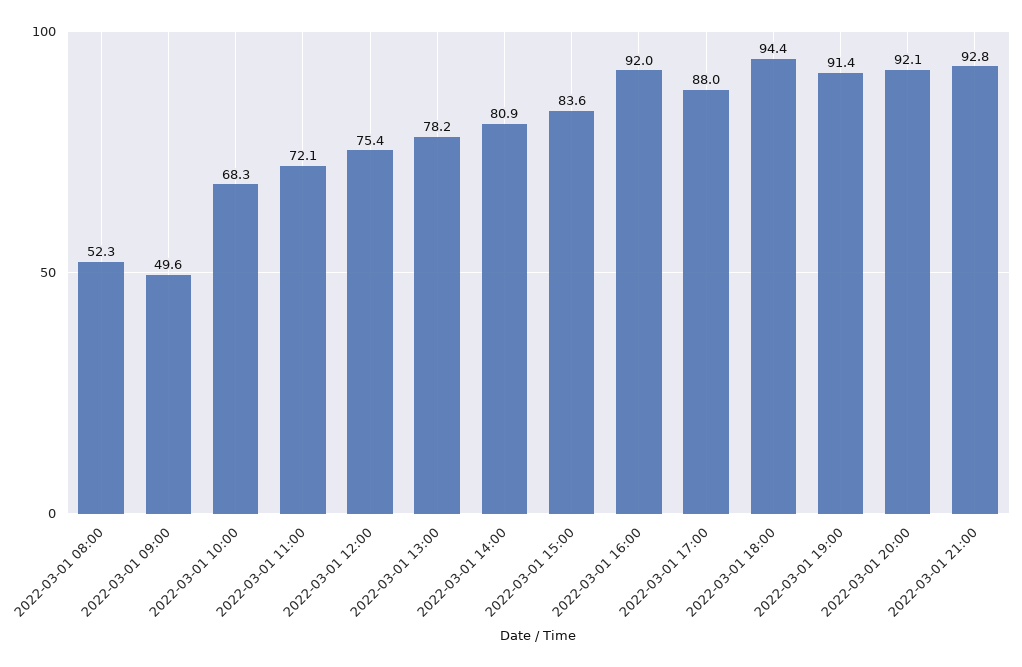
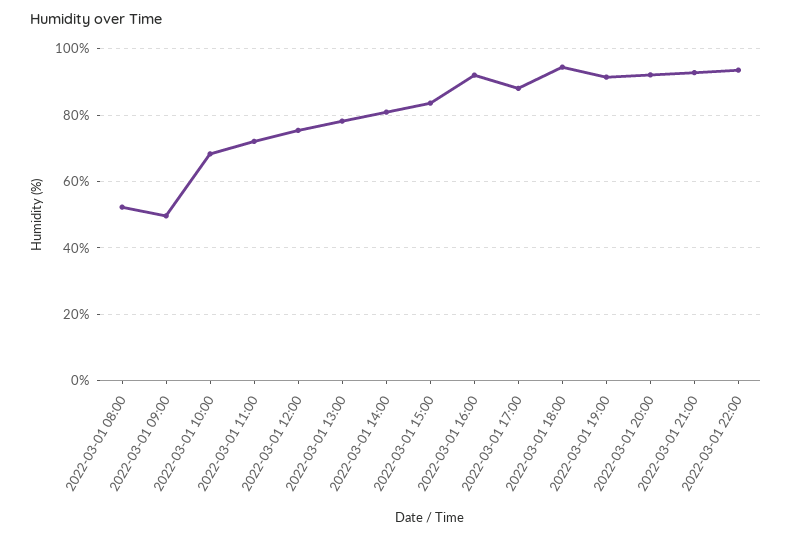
2022-03-01 22:00: none -> 94

